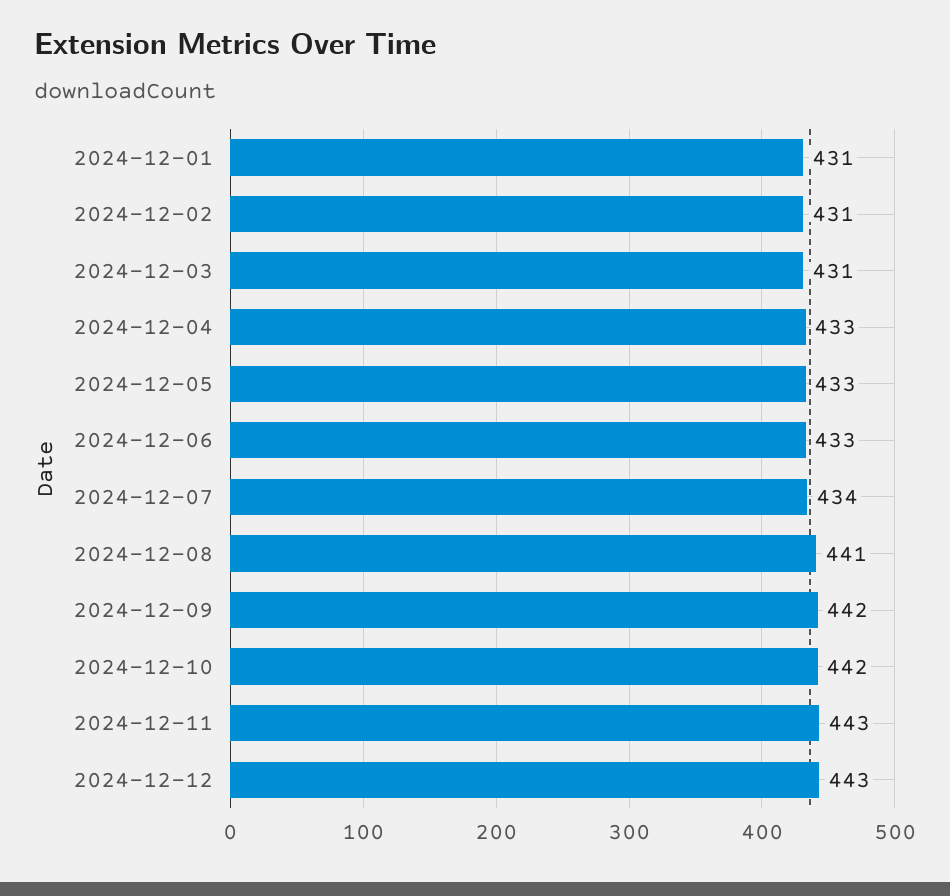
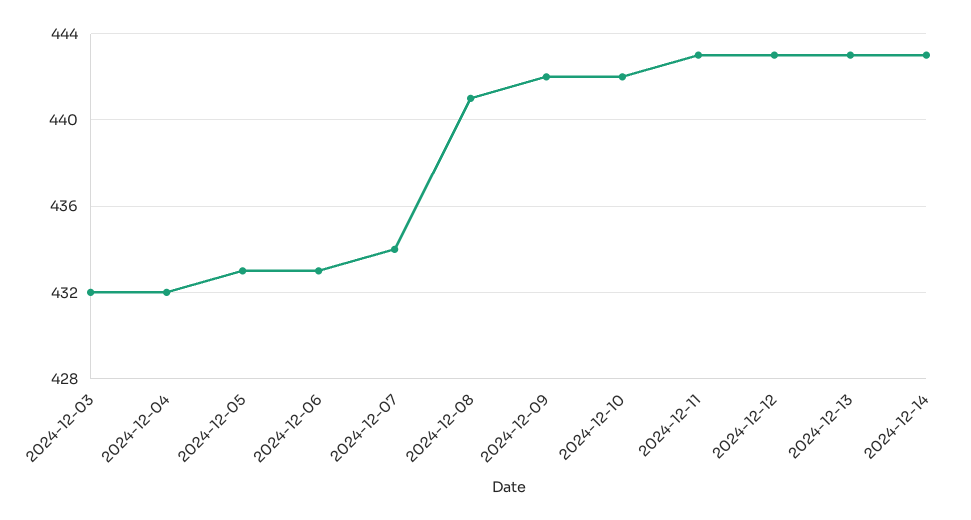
2024-12-01: 431 -> none
2024-12-02: 431 -> none
2024-12-03: 431 -> 432
2024-12-04: 433 -> 432
2024-12-13: none -> 443
2024-12-14: none -> 443

